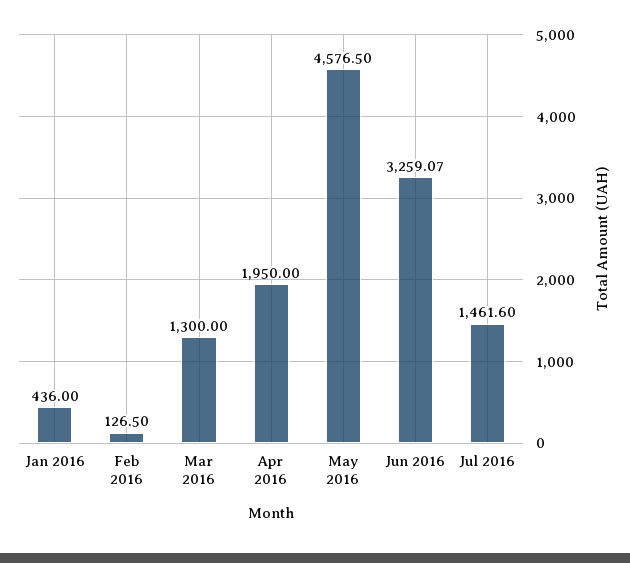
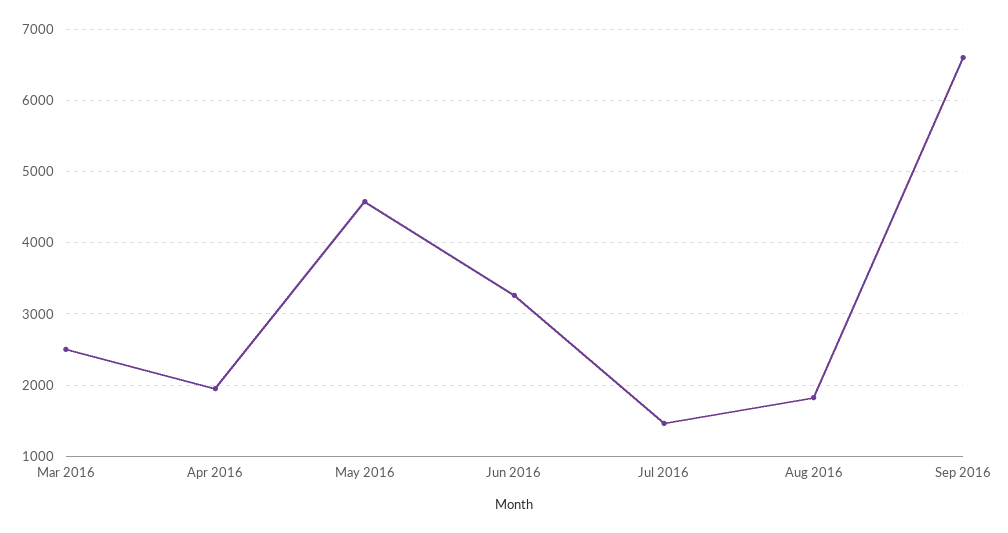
Jan 2016: 436 -> none
Feb 2016: 126.5 -> none
Mar 2016: 1300 -> 2500
Aug 2016: none -> 1800
Sep 2016: none -> 6600

